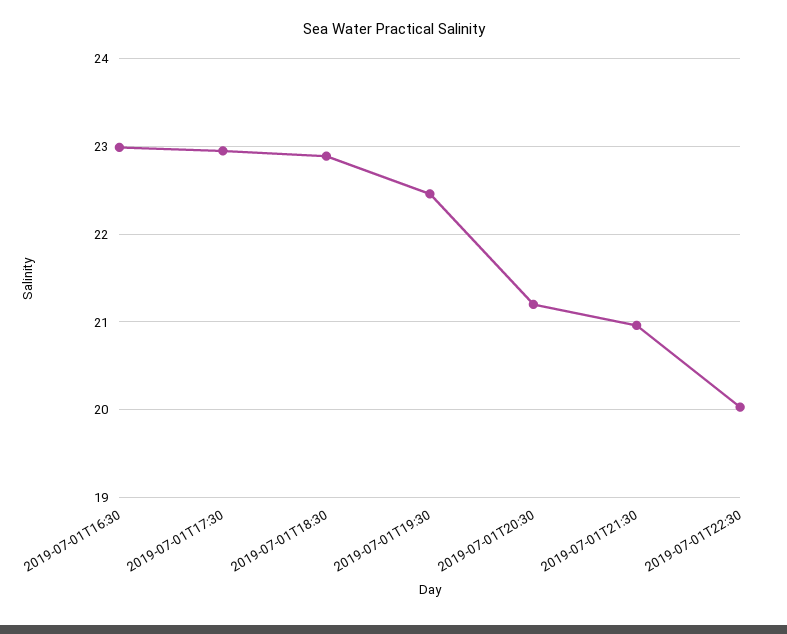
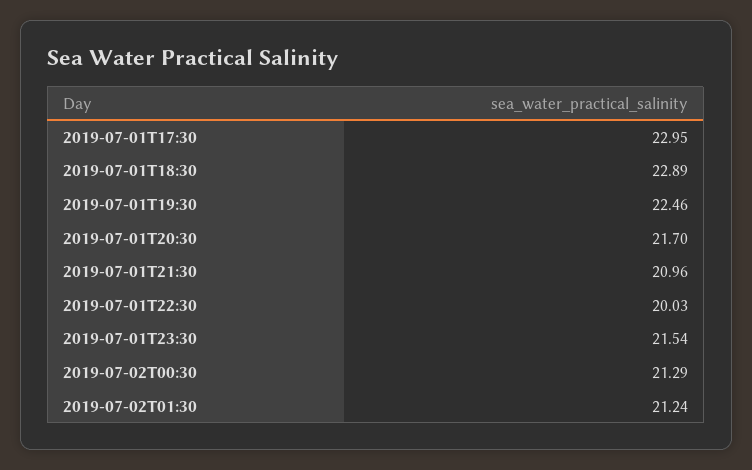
2019-07-01T16:30: 23 -> none
2019-07-01T20:30: 21.2 -> 21.7
2019-07-01T23:30: none -> 21.54
2019-07-02T00:30: none -> 21.29
2019-07-02T01:30: none -> 21.24

